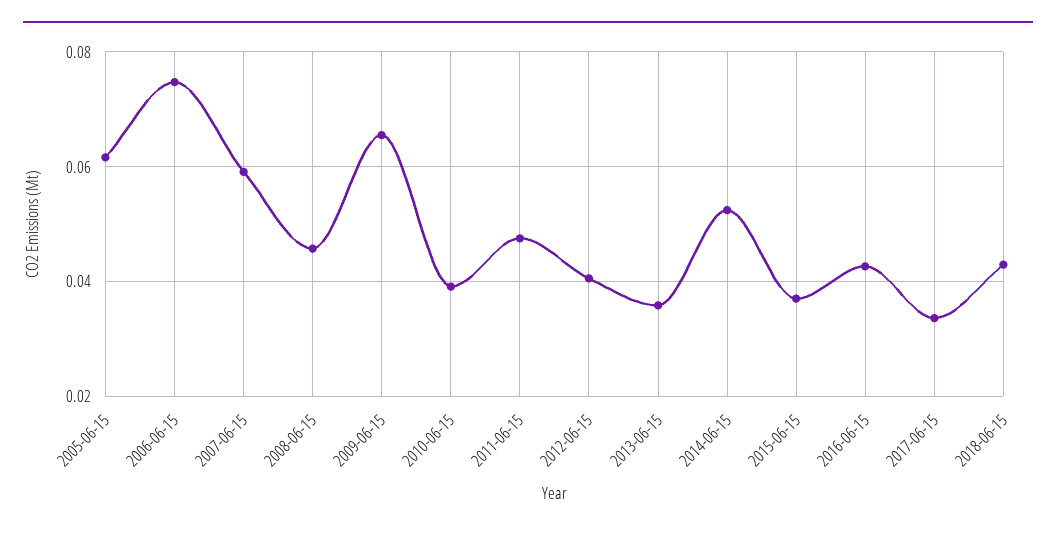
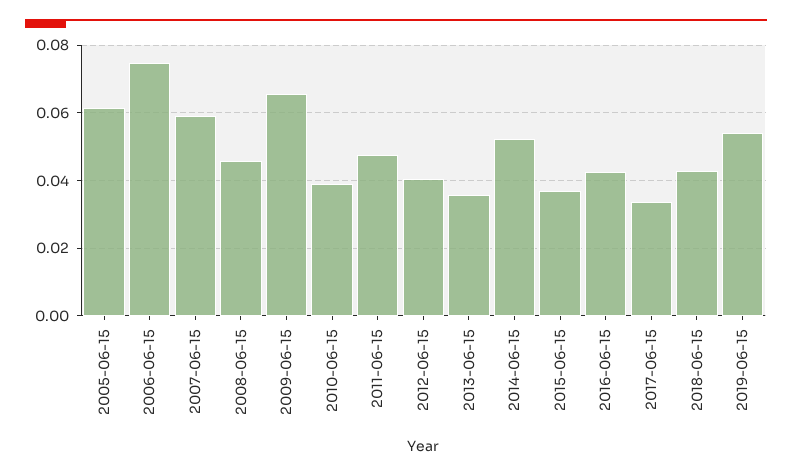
2019-06-15: none -> 0.054

